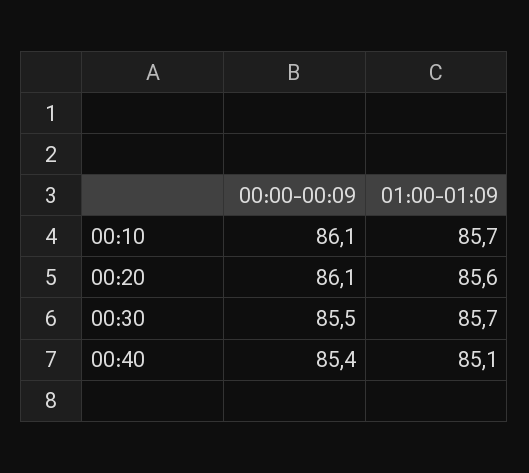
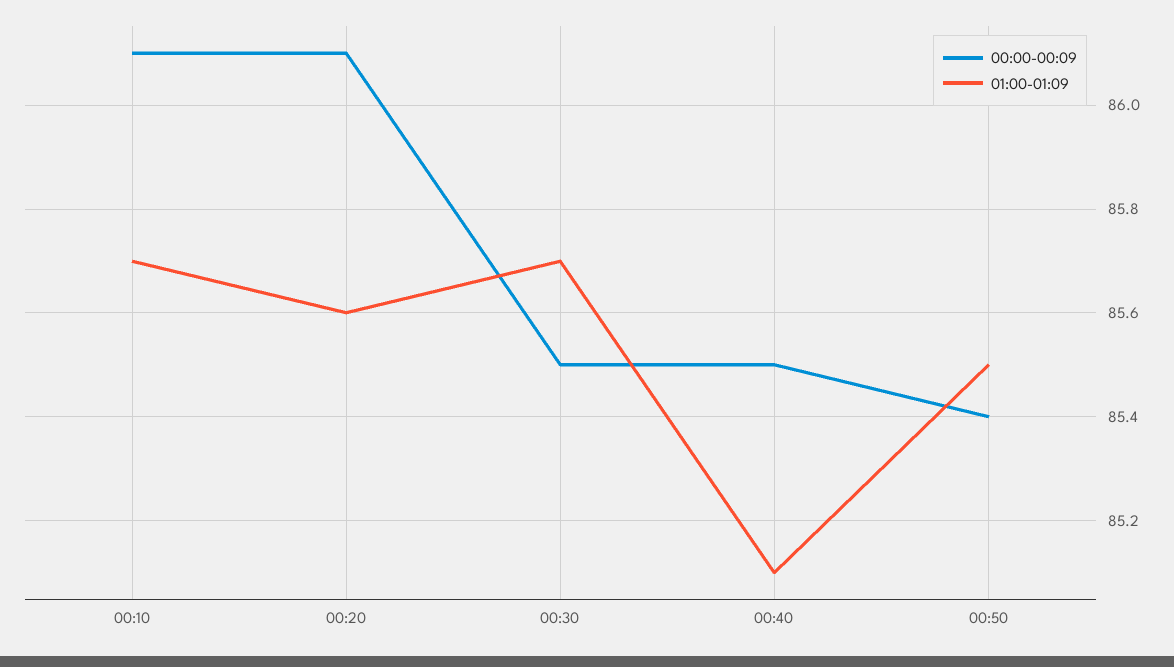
00:00-00:09, 00:40: 85.4 -> 85.5
00:00-00:09, 00:50: none -> 85.4
01:00-01:09, 00:50: none -> 85.5

